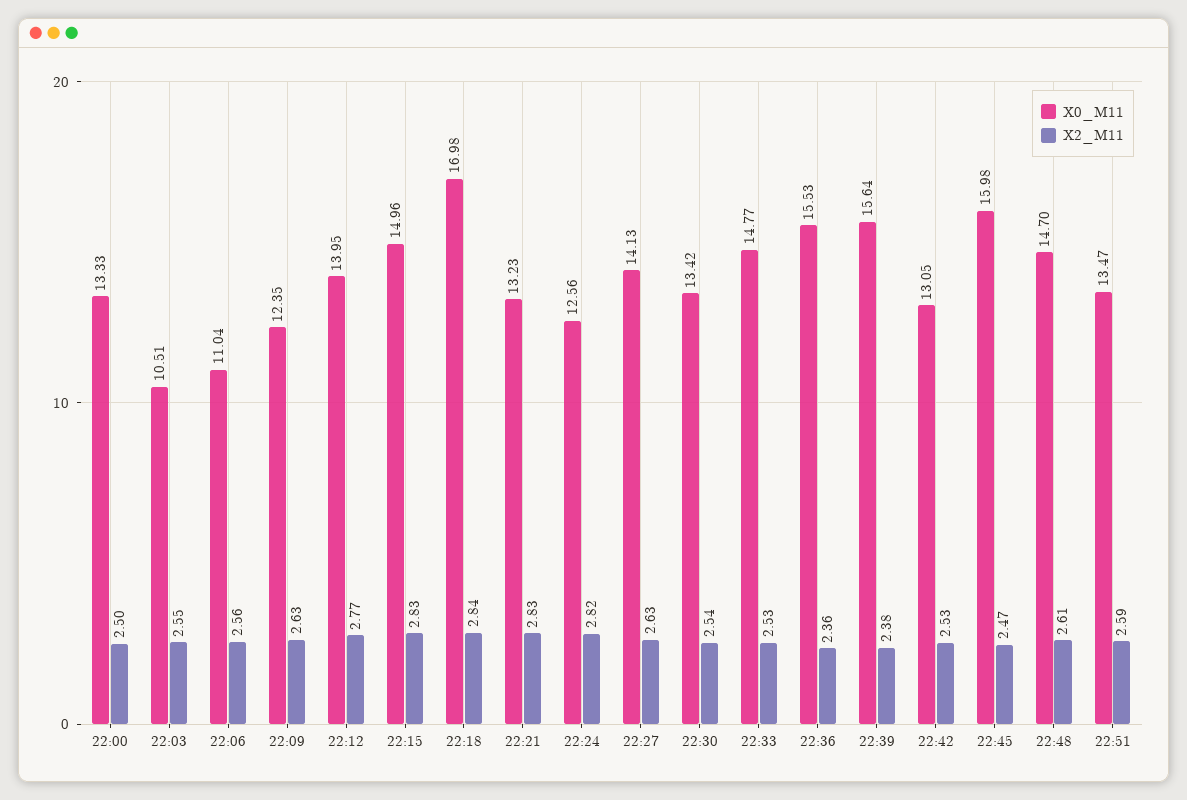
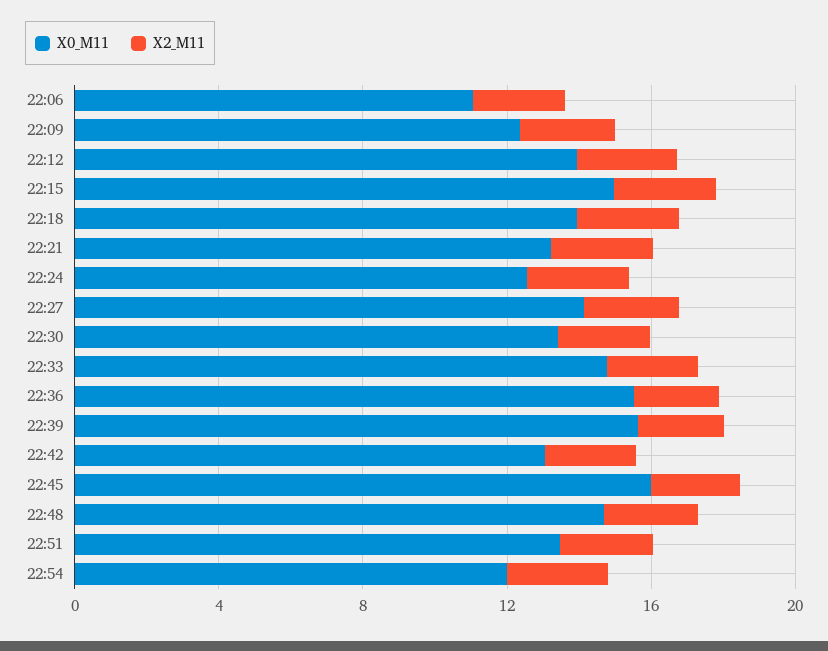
X0_M11, 22:00: 13.33 -> none
X2_M11, 22:00: 2.5 -> none
X0_M11, 22:03: 10.51 -> none
X2_M11, 22:03: 2.55 -> none
X0_M11, 22:18: 16.98 -> 14
X0_M11, 22:54: none -> 12
X2_M11, 22:54: none -> 3

